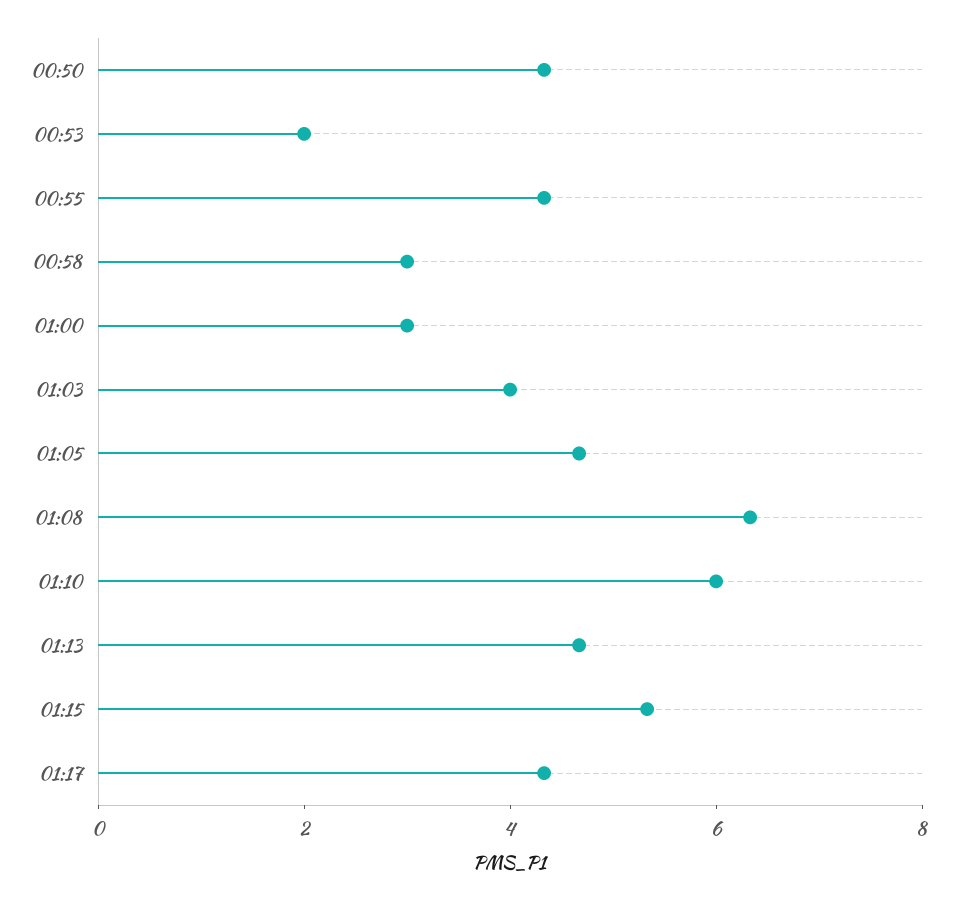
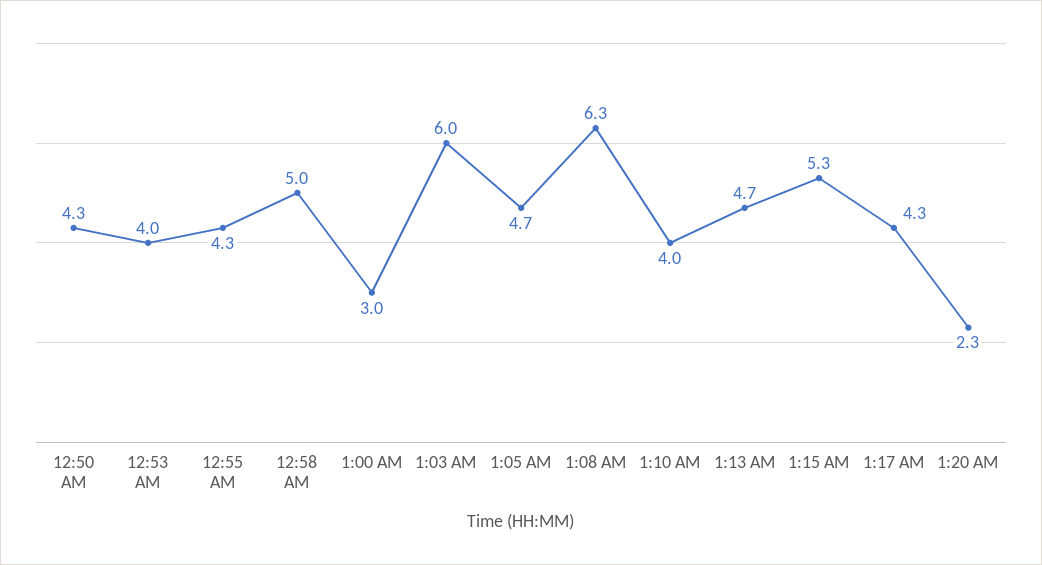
00:53: 2 -> 4
00:58: 3 -> 5
01:03: 4 -> 6
01:10: 6 -> 4
1:20 AM: none -> 2.3

